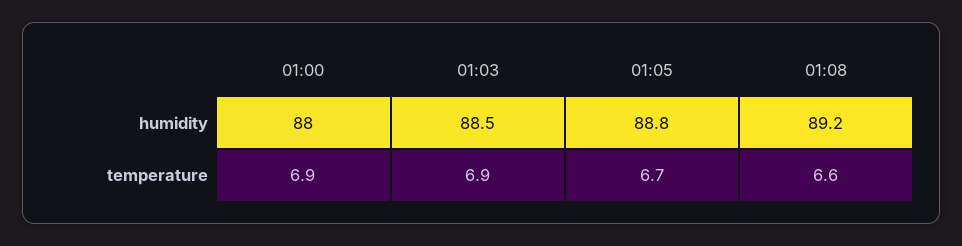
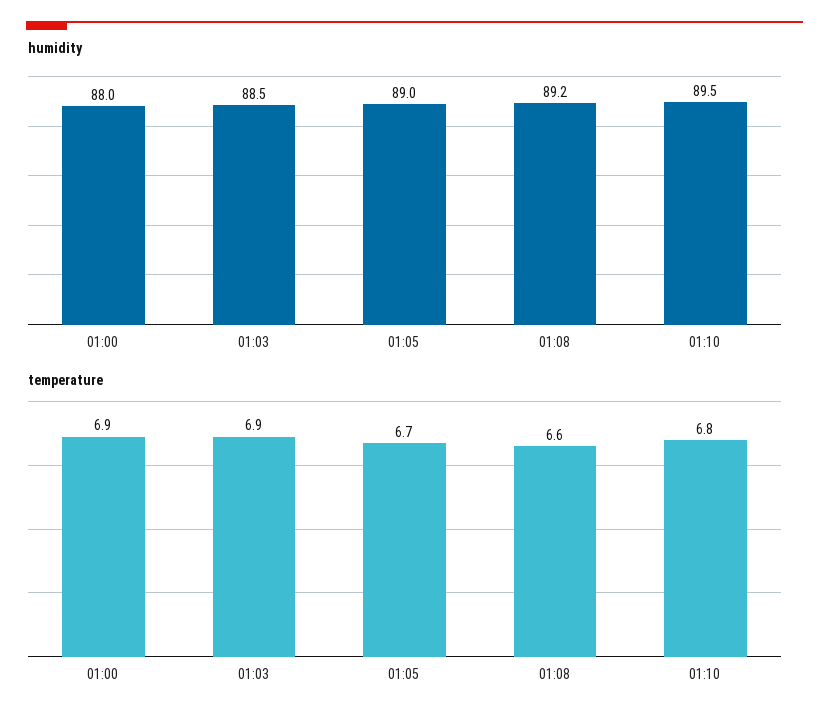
humidity, 01:05: 88.8 -> 89
humidity, 01:10: none -> 89.5
temperature, 01:10: none -> 6.8

